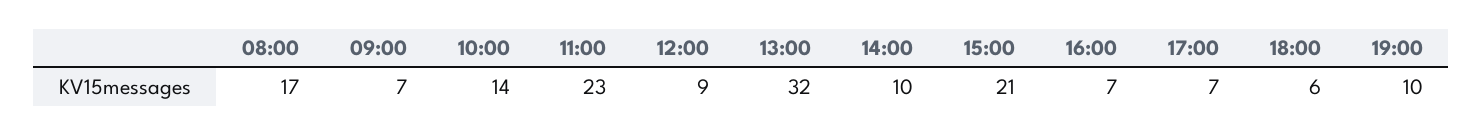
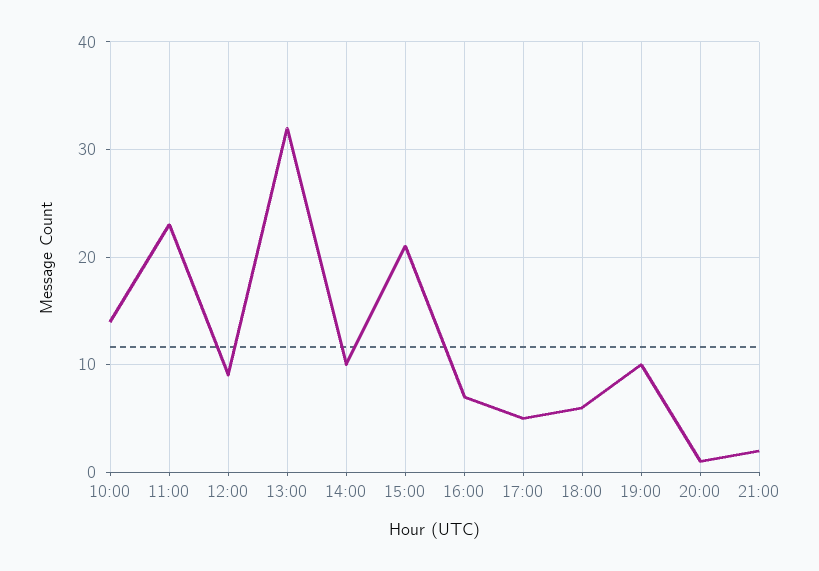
08:00: 17 -> none
09:00: 7 -> none
17:00: 7 -> 5
20:00: none -> 1
21:00: none -> 2

